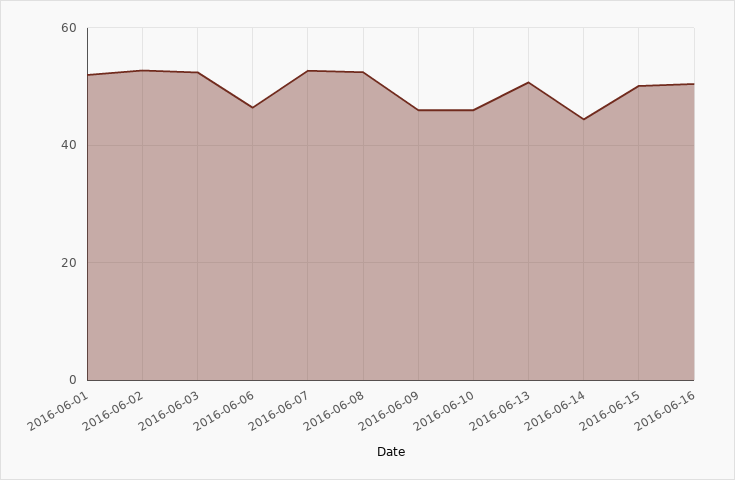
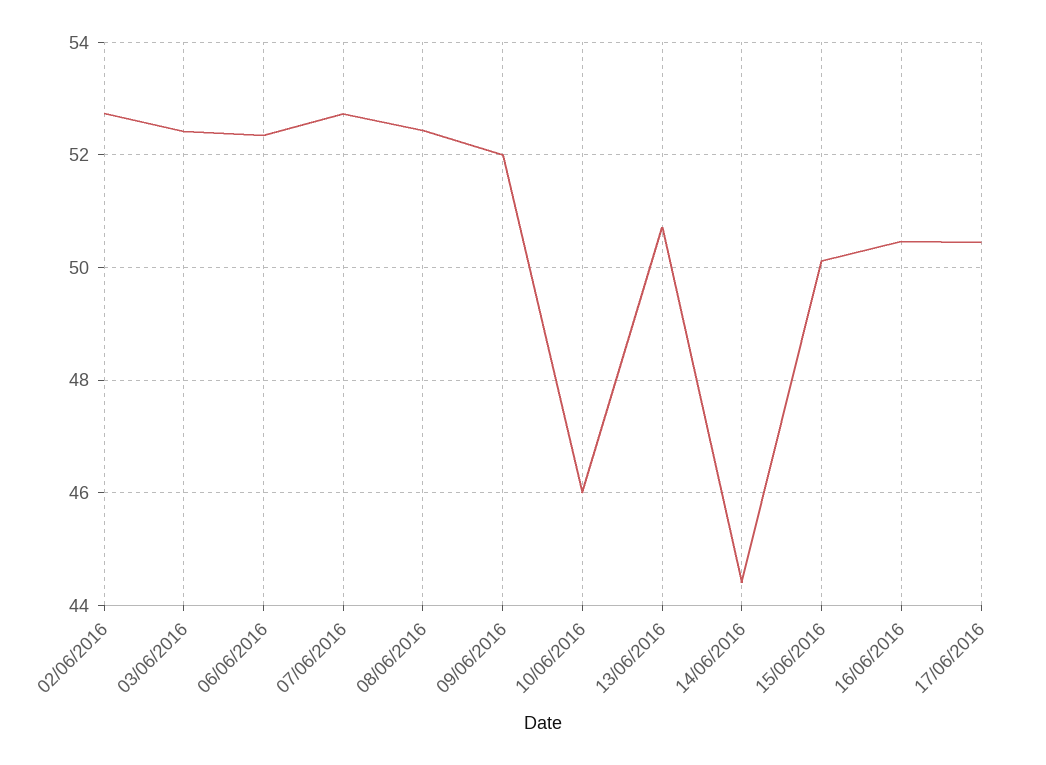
2016-06-01: 52 -> none
2016-06-06: 46 -> 52.4
2016-06-09: 46 -> 52
17/06/2016: none -> 50.4

